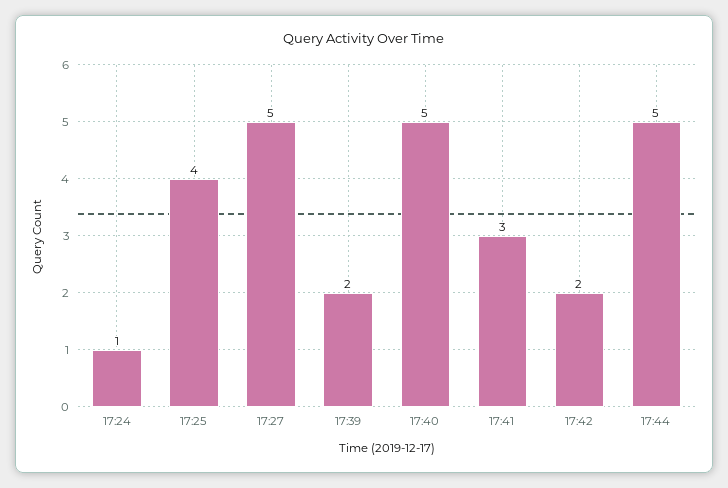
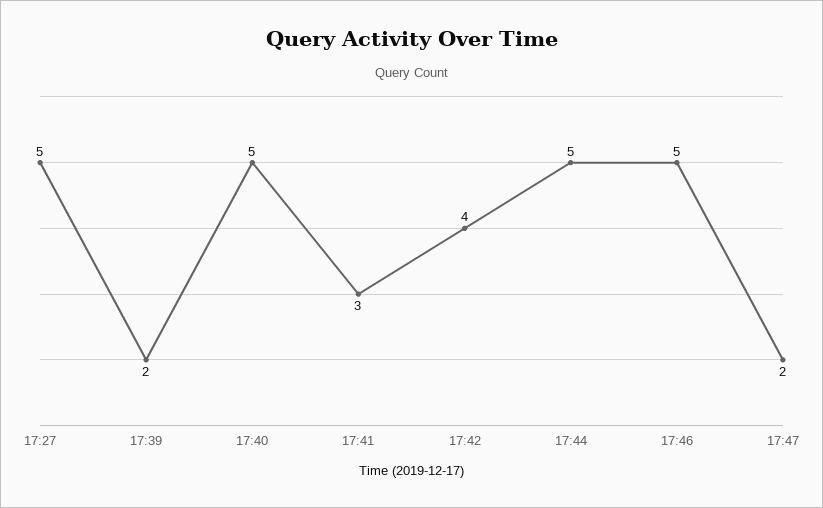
17:24: 1 -> none
17:25: 4 -> none
17:42: 2 -> 4
17:46: none -> 5
17:47: none -> 2

